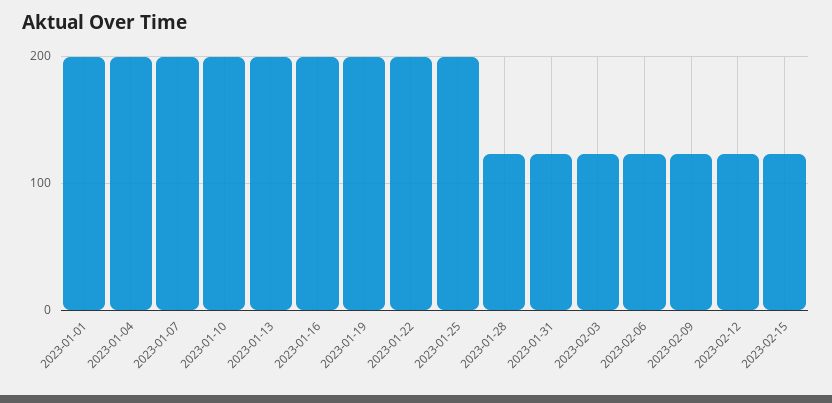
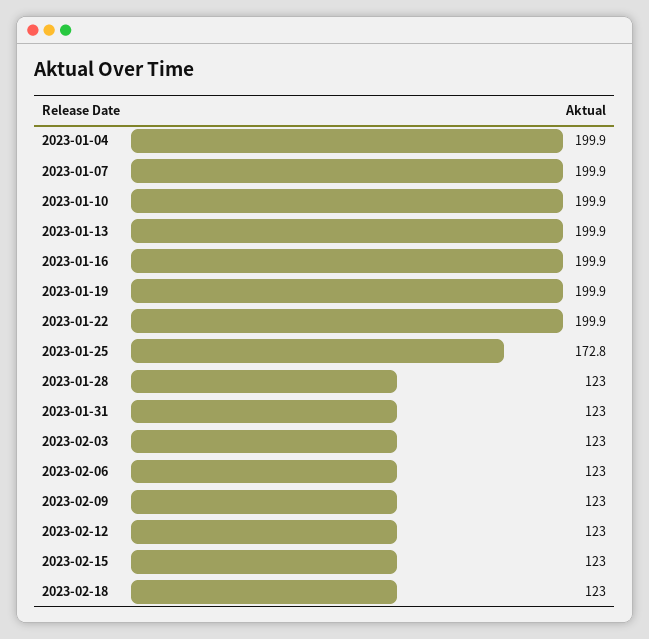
2023-01-01: 200 -> none
2023-01-25: 200 -> 172.8
2023-02-18: none -> 123

